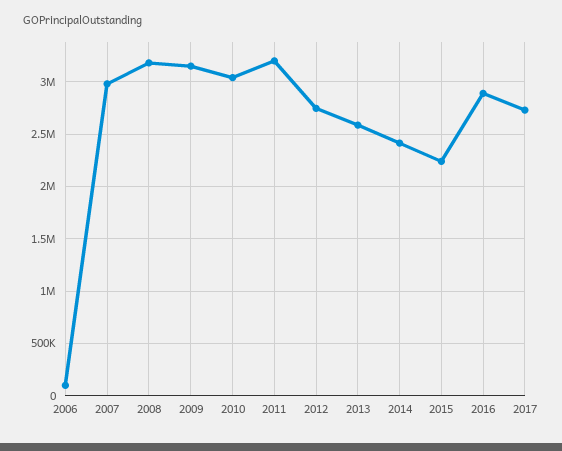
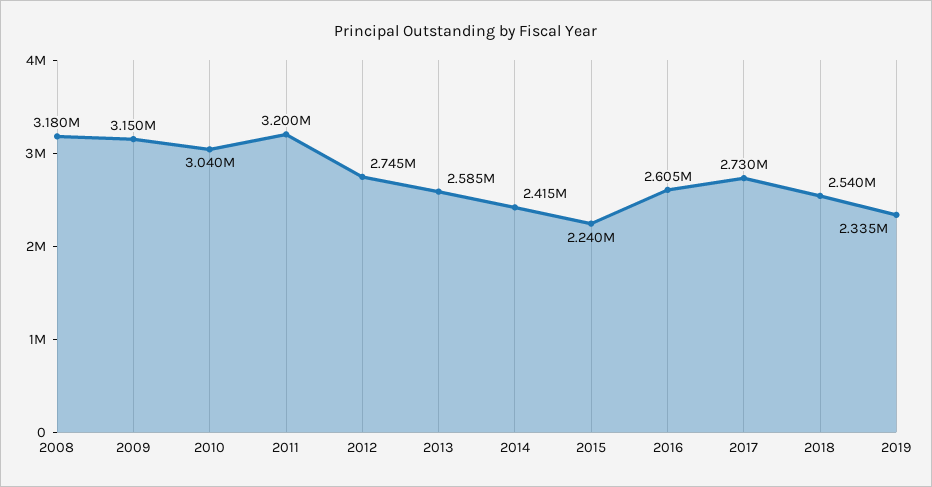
2006: 100000 -> none
2007: 3000000 -> none
2016: 2900000 -> 2605000
2018: none -> 2540000
2019: none -> 2335000

